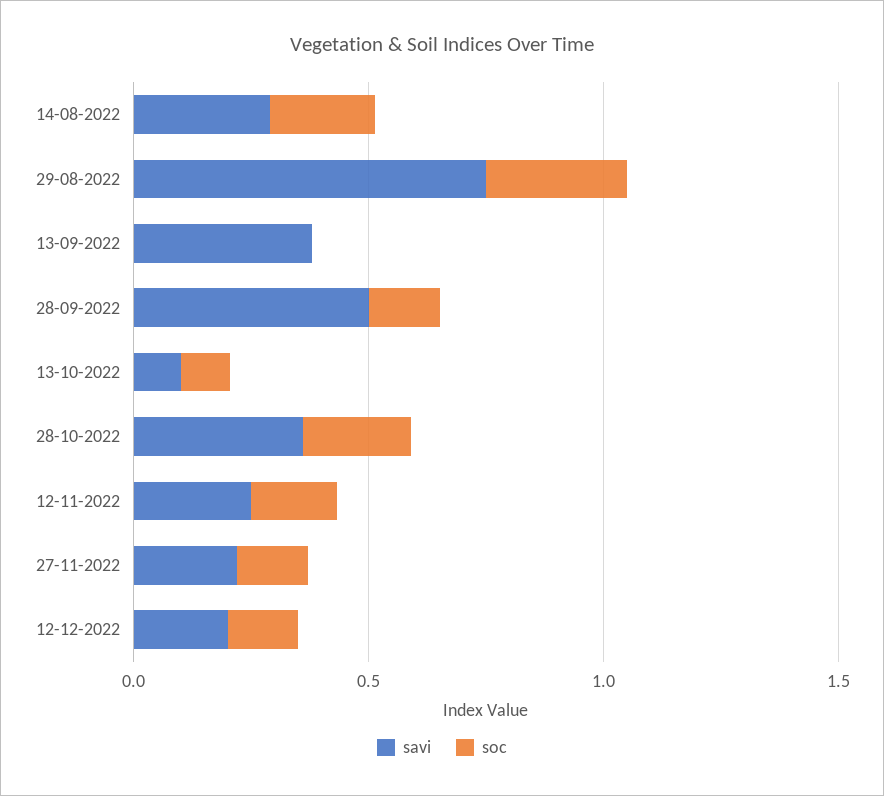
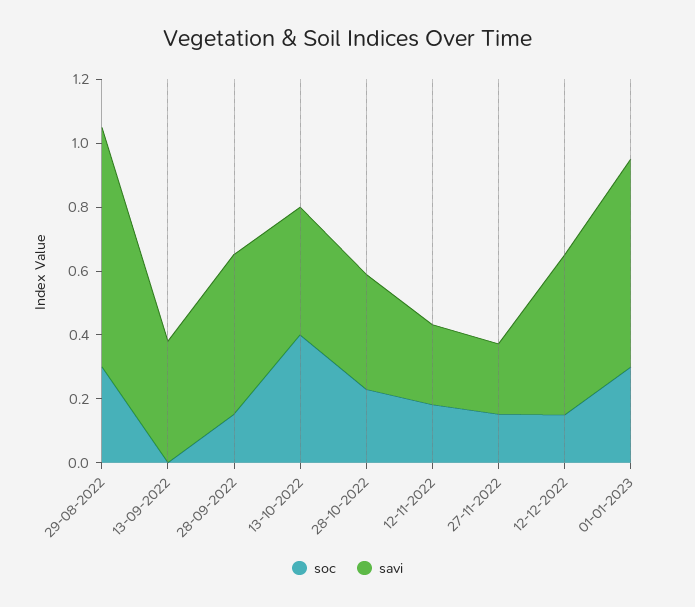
savi, 14-08-2022: 0.3 -> none
soc, 14-08-2022: 0.2 -> none
savi, 13-10-2022: 0.1 -> 0.4
soc, 13-10-2022: 0.1 -> 0.4
savi, 12-12-2022: 0.2 -> 0.5
soc, 01-01-2023: none -> 0.3
savi, 01-01-2023: none -> 0.65

